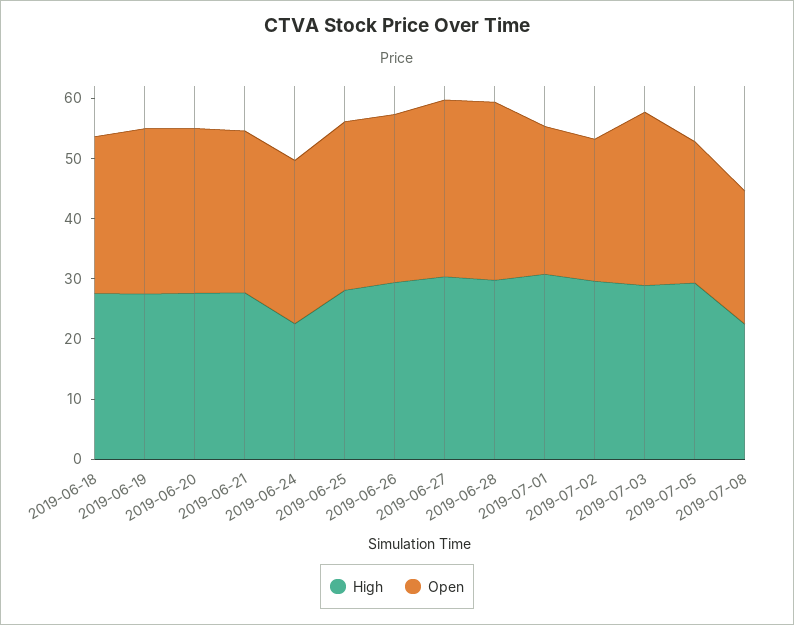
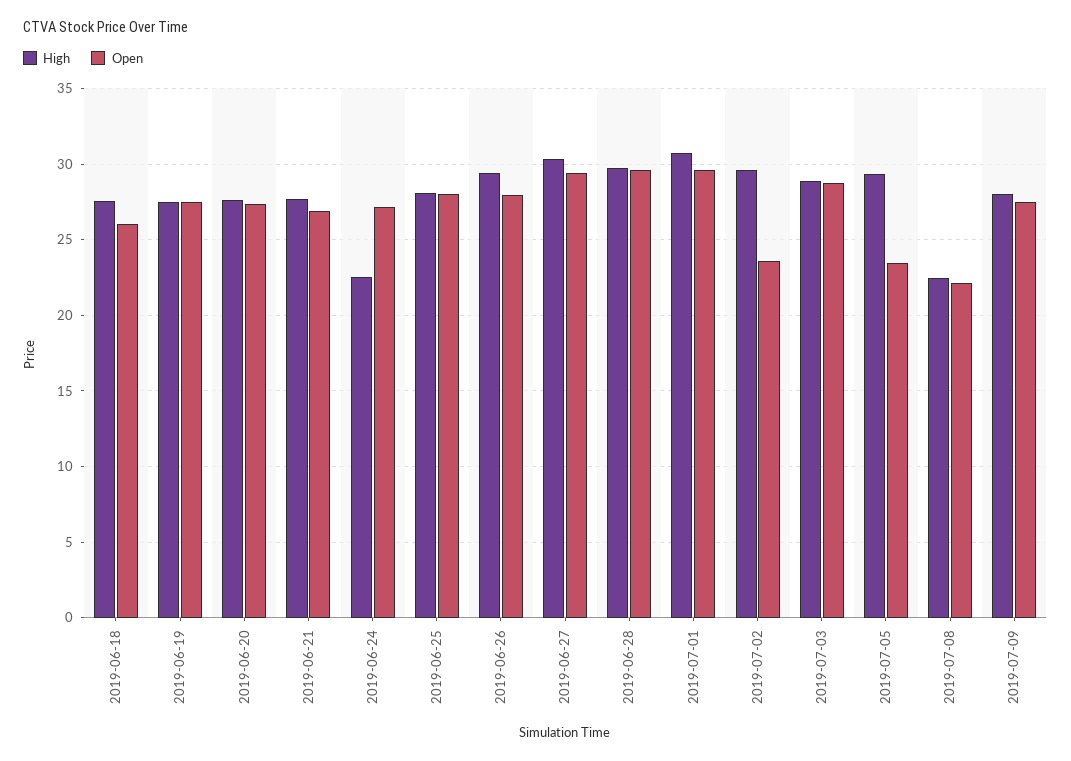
Open, 2019-07-01: 24 -> 29.5
High, 2019-07-09: none -> 28
Open, 2019-07-09: none -> 27.5

